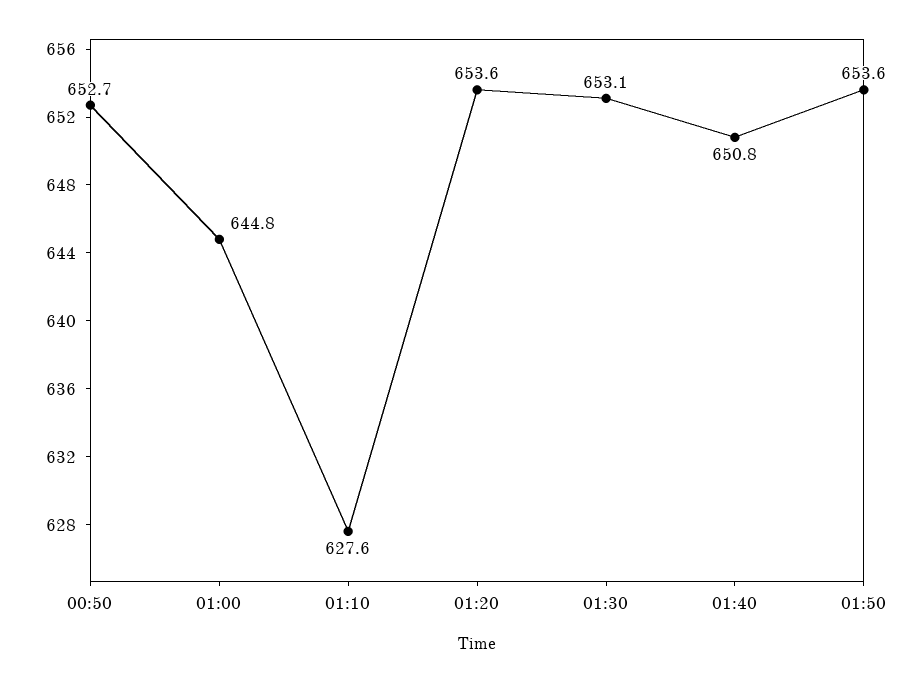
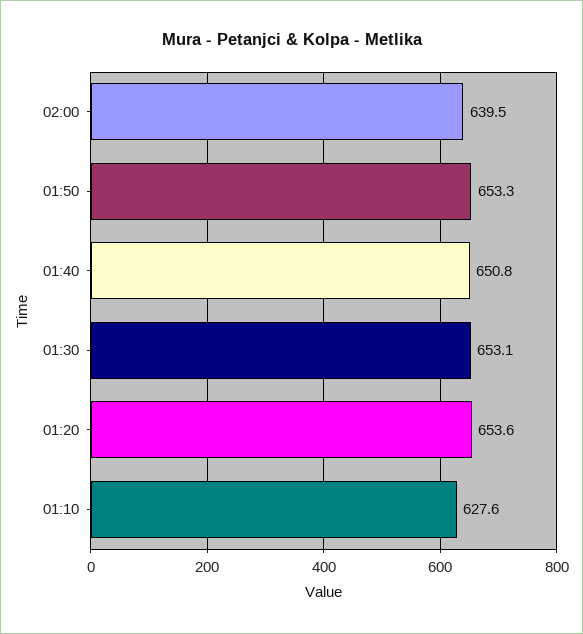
00:50: 652.7 -> none
01:00: 644.8 -> none
01:50: 653.6 -> 653.3
02:00: none -> 639.5

